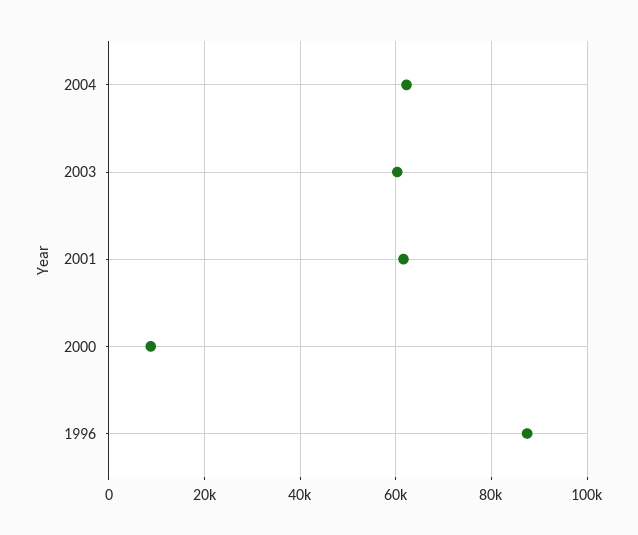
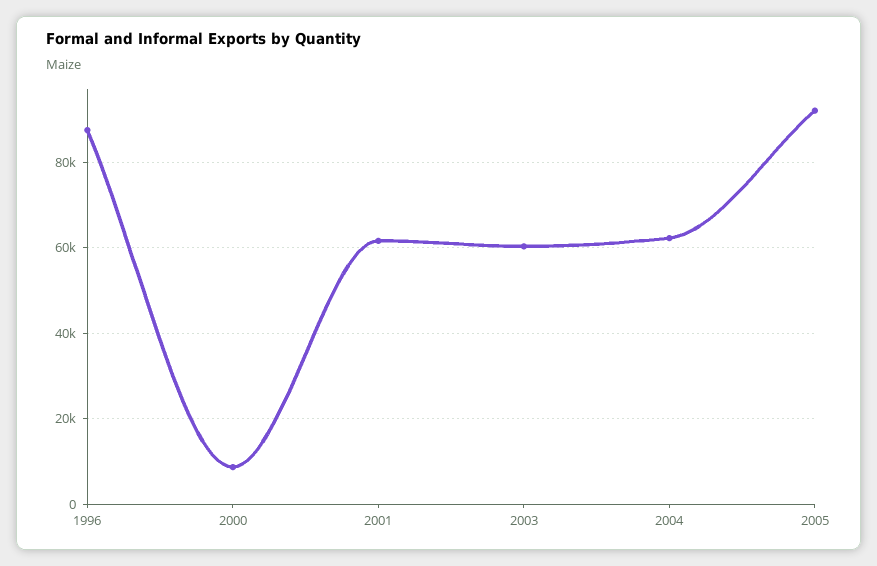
2005: none -> 92000

